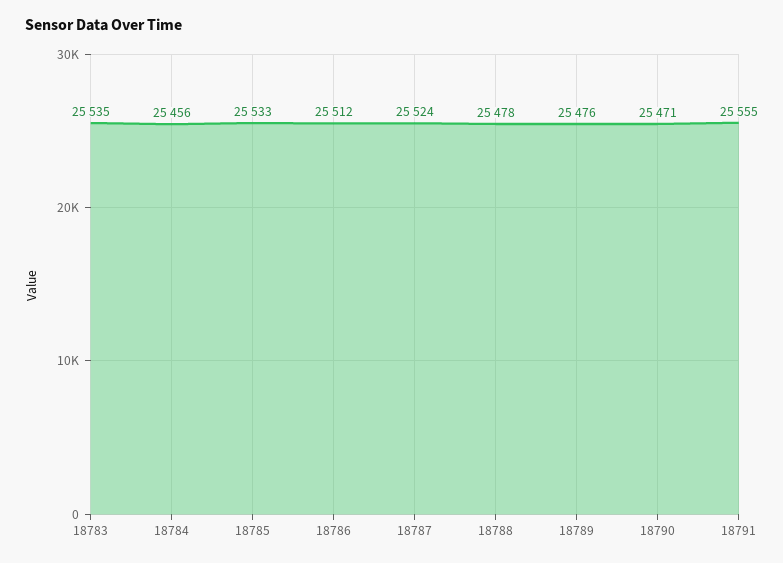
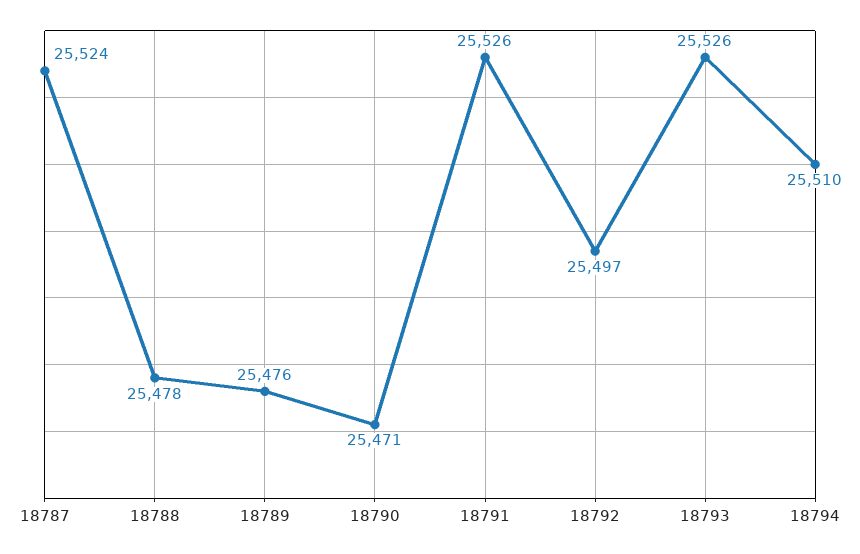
18783: 25535 -> none
18784: 25456 -> none
18785: 25533 -> none
18786: 25512 -> none
18791: 25555 -> 25526
18792: none -> 25497
18793: none -> 25526
18794: none -> 25510

